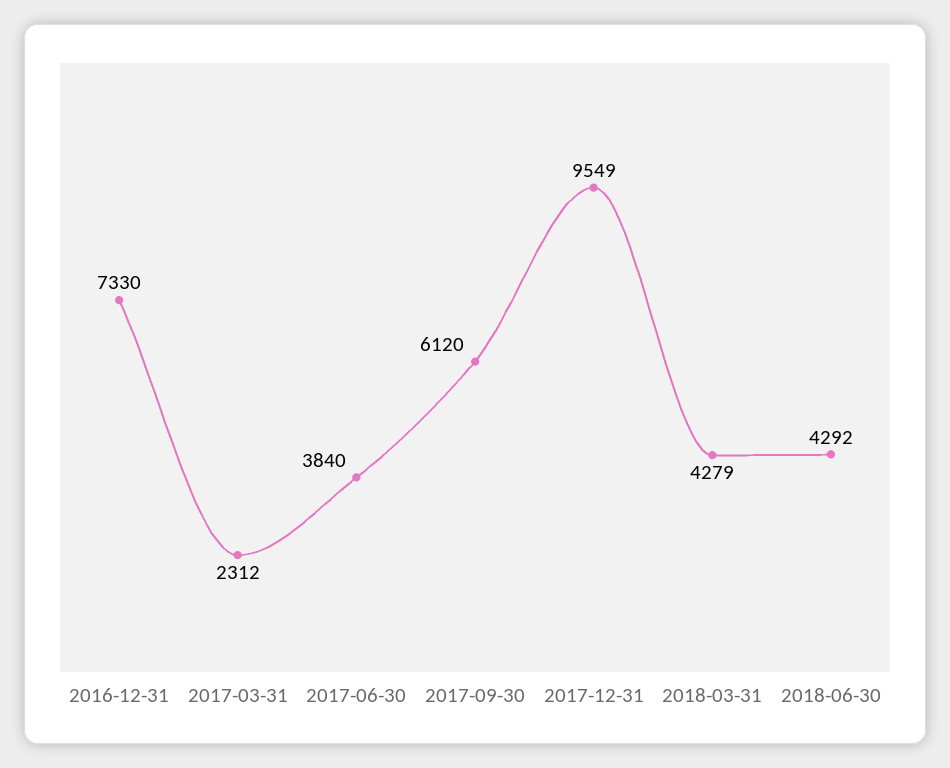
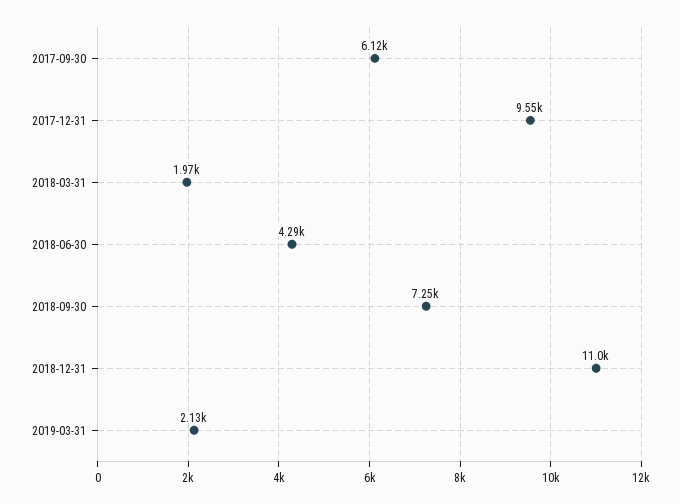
2016-12-31: 7330 -> none
2017-03-31: 2312 -> none
2017-06-30: 3840 -> none
2018-03-31: 4279 -> 1970
2018-09-30: none -> 7250
2018-12-31: none -> 11000
2019-03-31: none -> 2130

